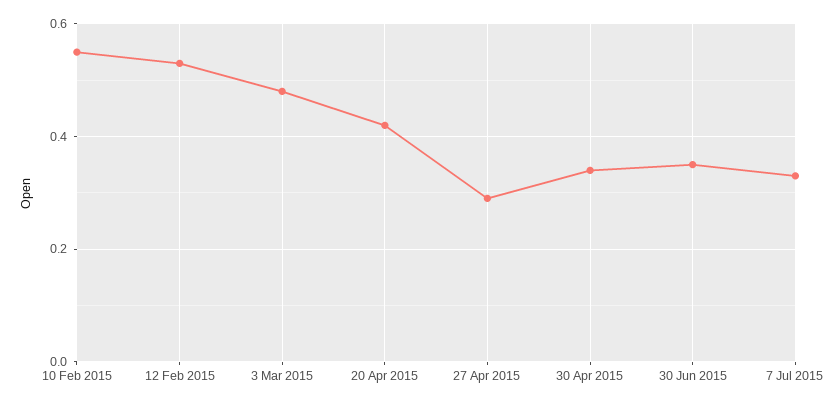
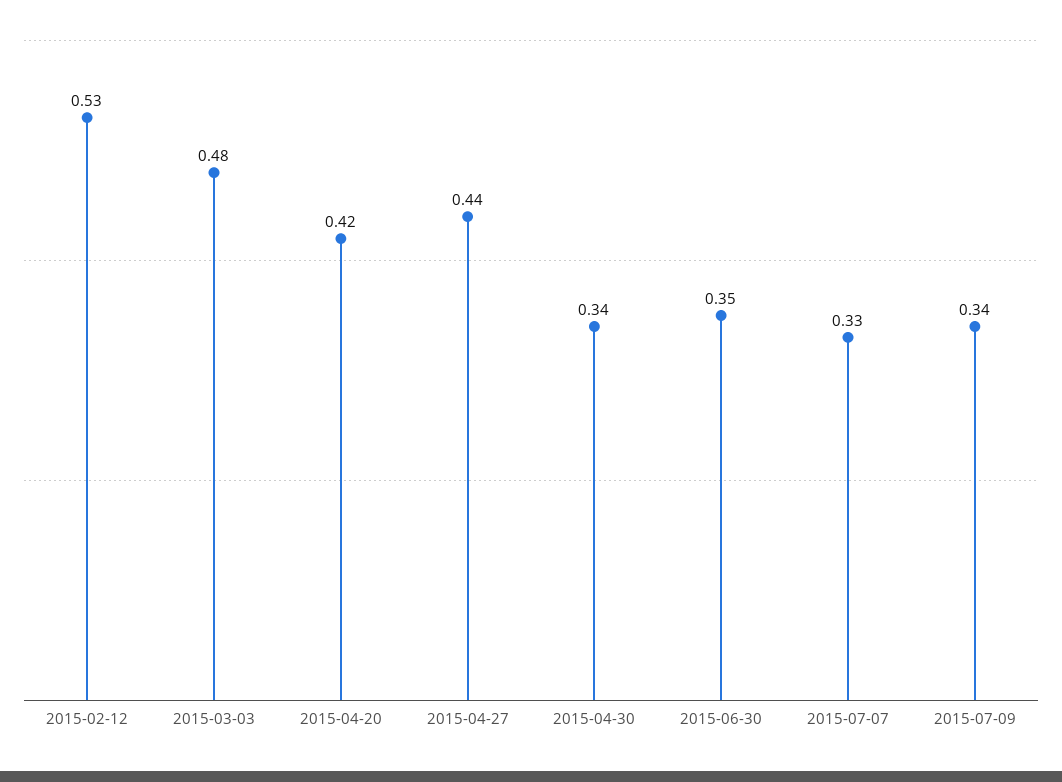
10 Feb 2015: 0.55 -> none
27 Apr 2015: 0.3 -> 0.44
2015-07-09: none -> 0.34

